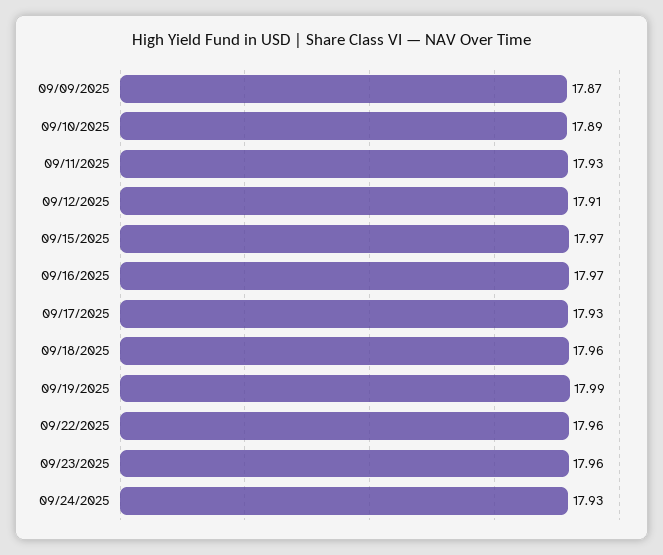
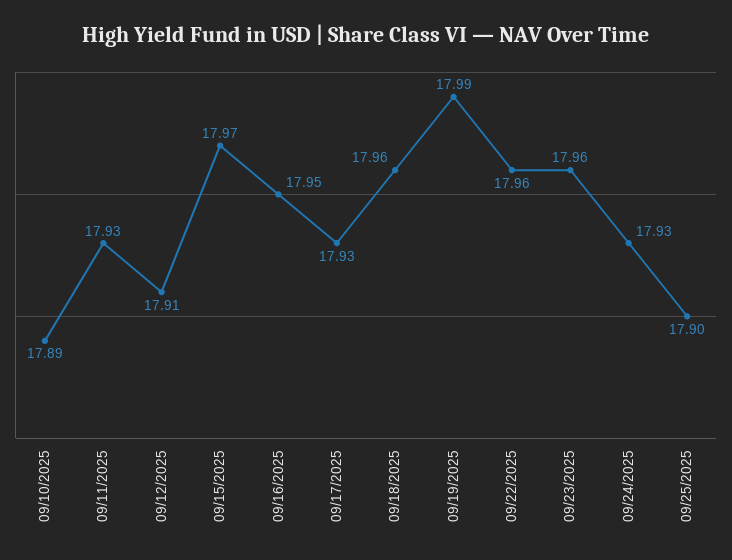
09/09/2025: 17.87 -> none
09/16/2025: 17.97 -> 17.95
09/25/2025: none -> 17.9

